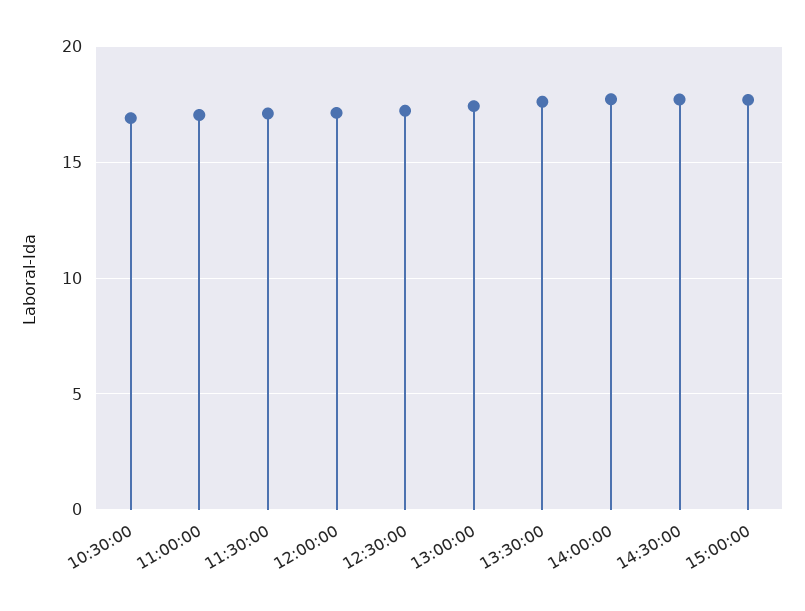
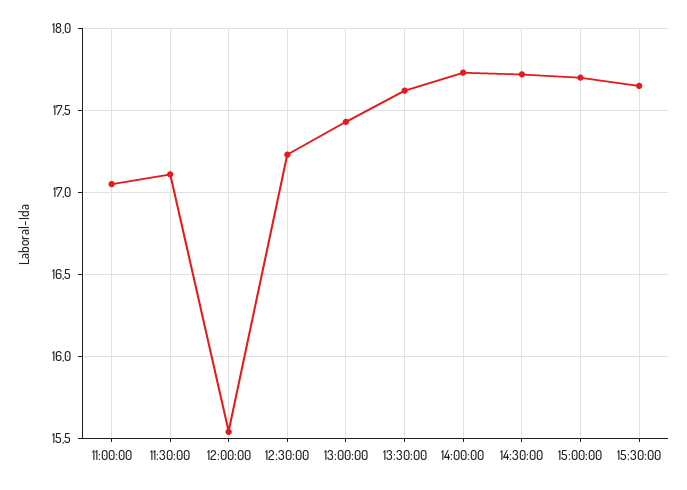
10:30:00: 17 -> none
12:00:00: 17 -> 15.55
15:30:00: none -> 17.65

